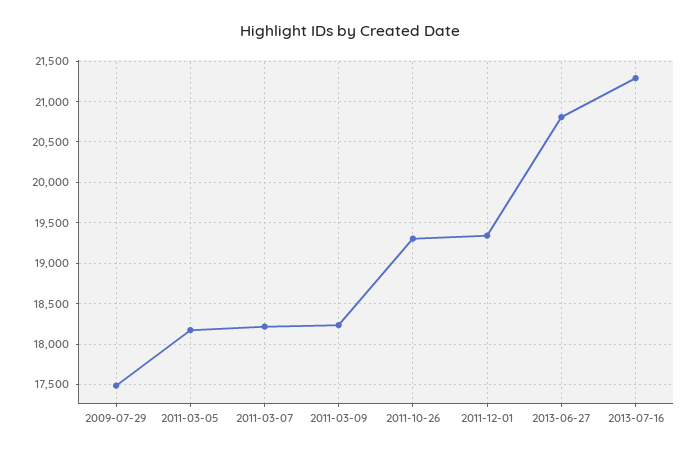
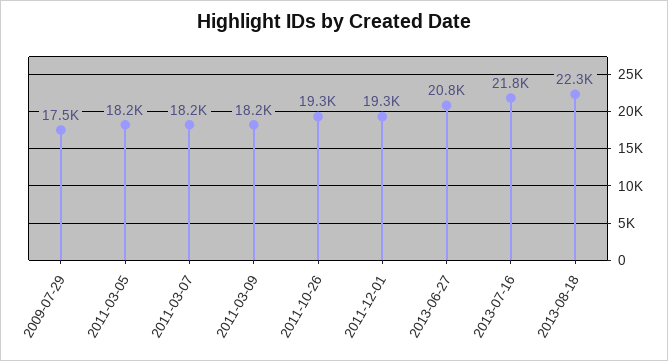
2013-07-16: 21300 -> 21800
2013-08-18: none -> 22300

